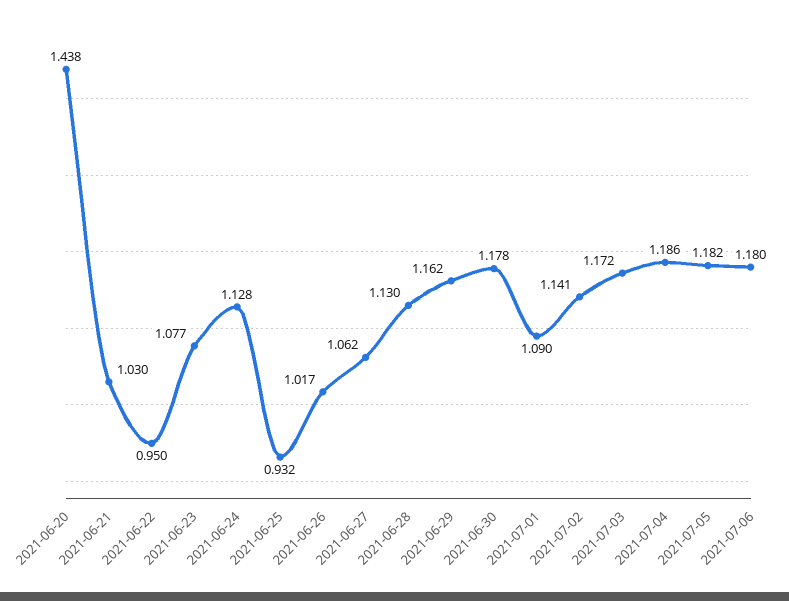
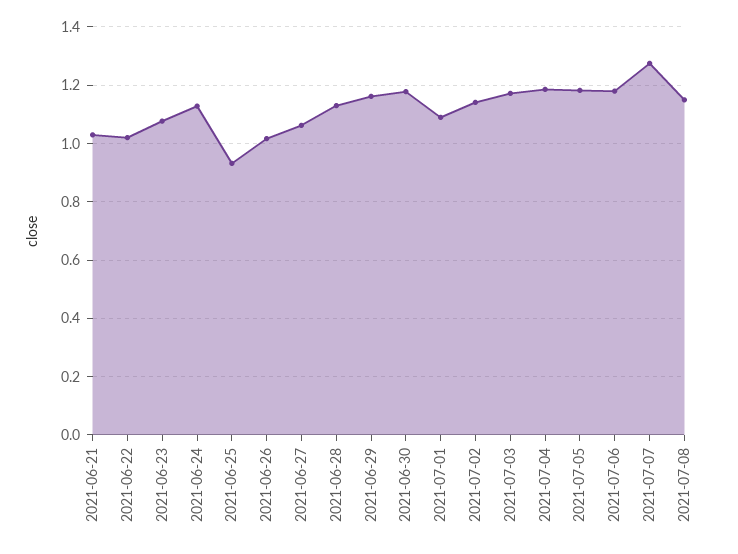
2021-06-20: 1.438 -> none
2021-06-22: 0.95 -> 1.025
2021-07-07: none -> 1.275
2021-07-08: none -> 1.15

